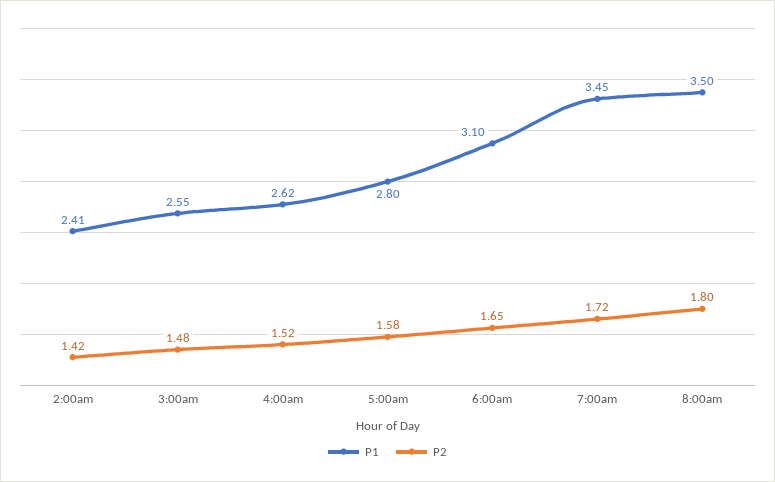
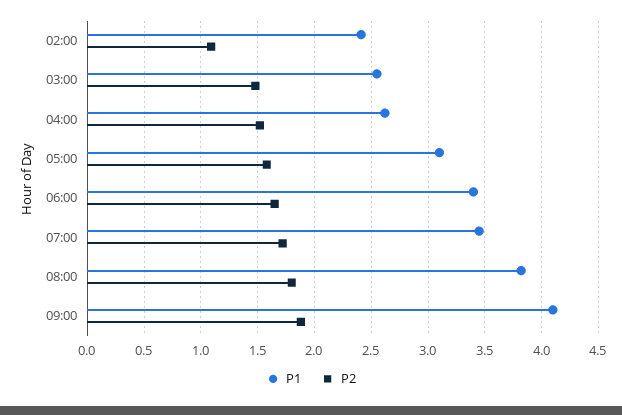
P2, 2:00am: 1.42 -> 1.1
P1, 5:00am: 2.8 -> 3.1
P1, 6:00am: 3.1 -> 3.4
P1, 8:00am: 3.5 -> 3.8
P1, 09:00: none -> 4.1
P2, 09:00: none -> 1.9

